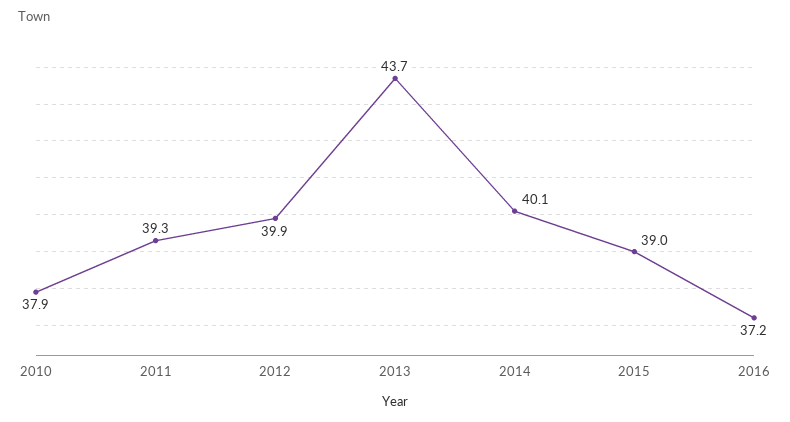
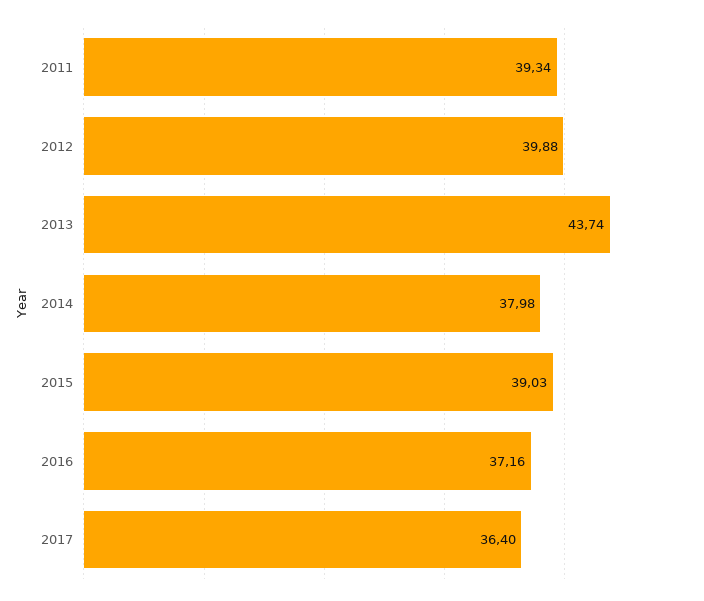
2010: 37.9 -> none
2014: 40.1 -> 37.98
2017: none -> 36.4

